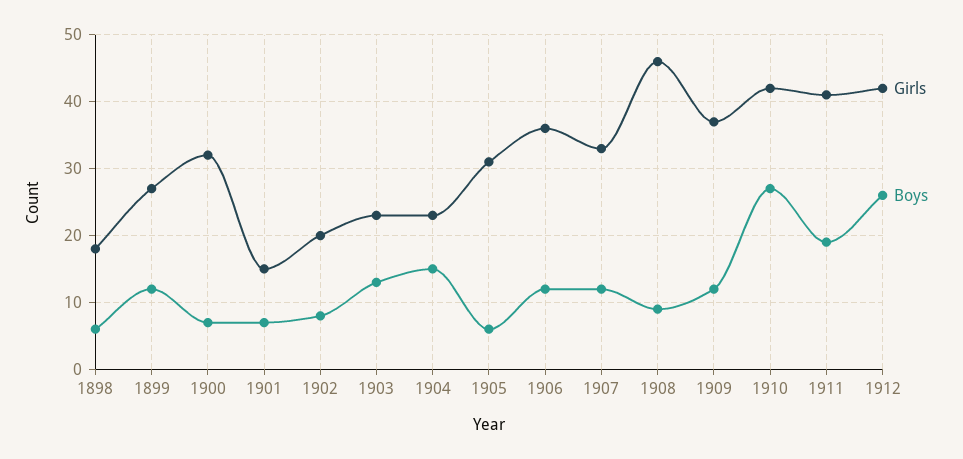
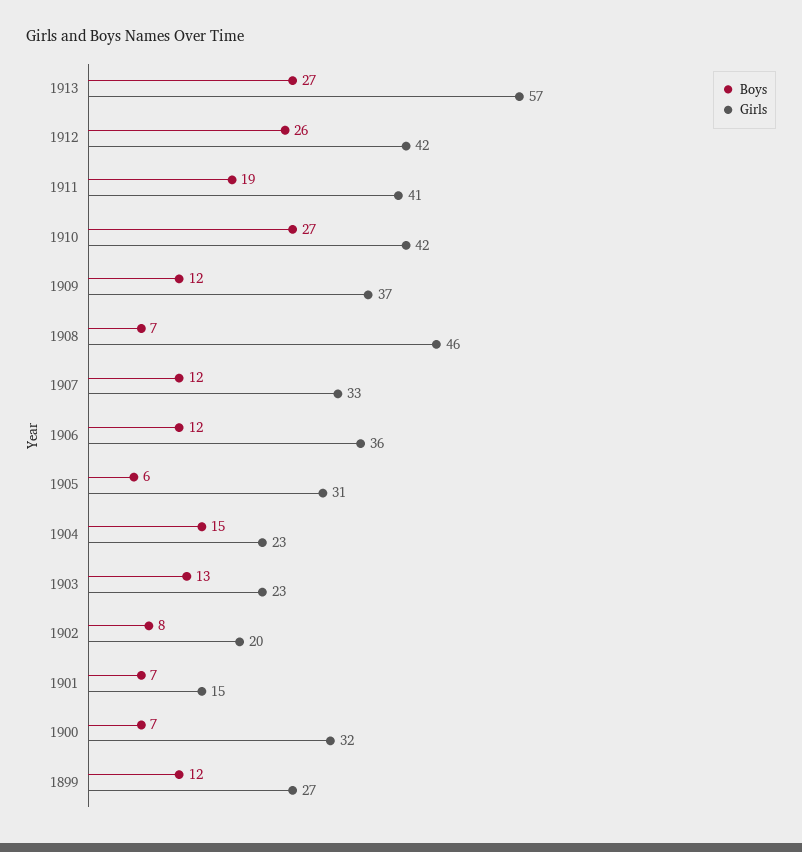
Girls, 1898: 18 -> none
Boys, 1898: 6 -> none
Boys, 1908: 9 -> 7
Boys, 1913: none -> 27
Girls, 1913: none -> 57

